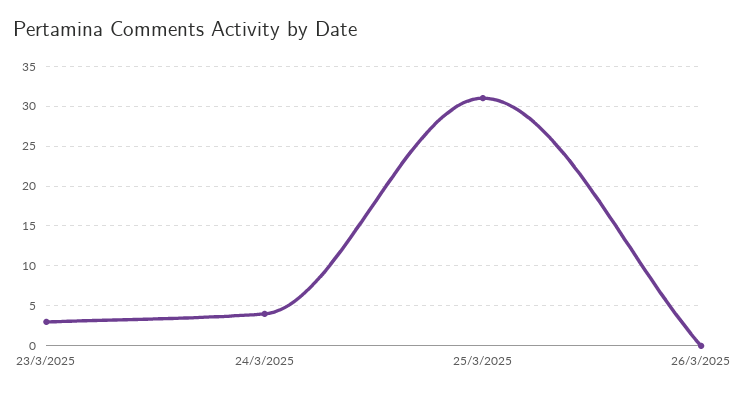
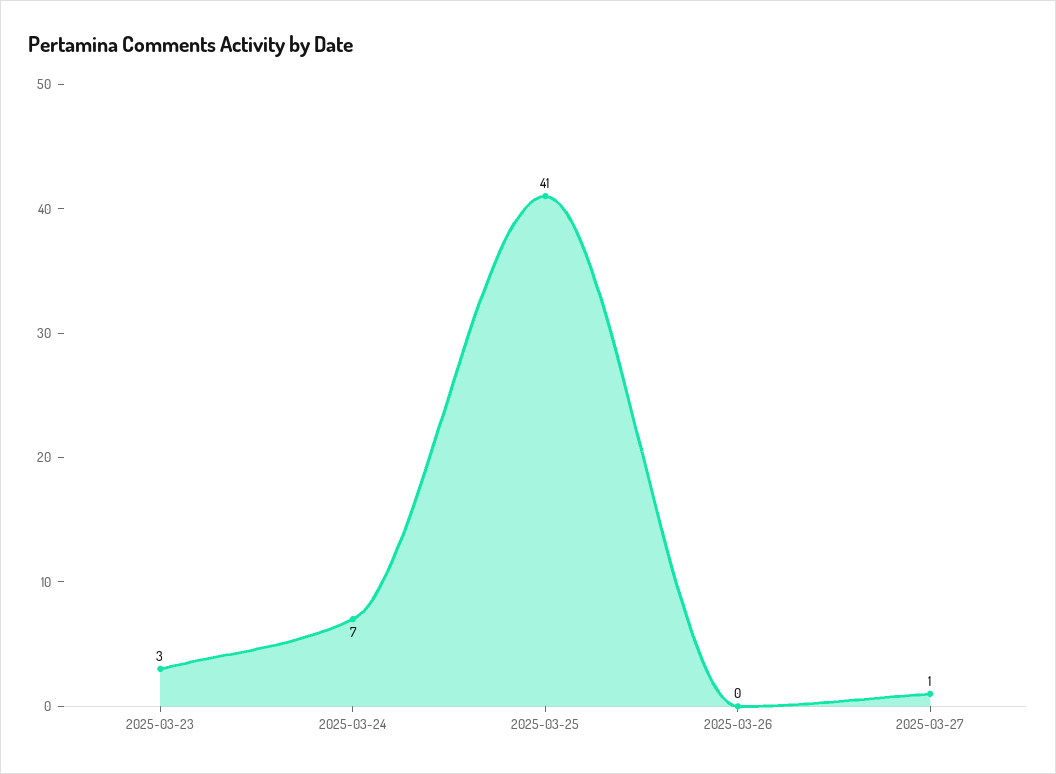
24/3/2025: 4 -> 7
25/3/2025: 31 -> 41
2025-03-27: none -> 1

